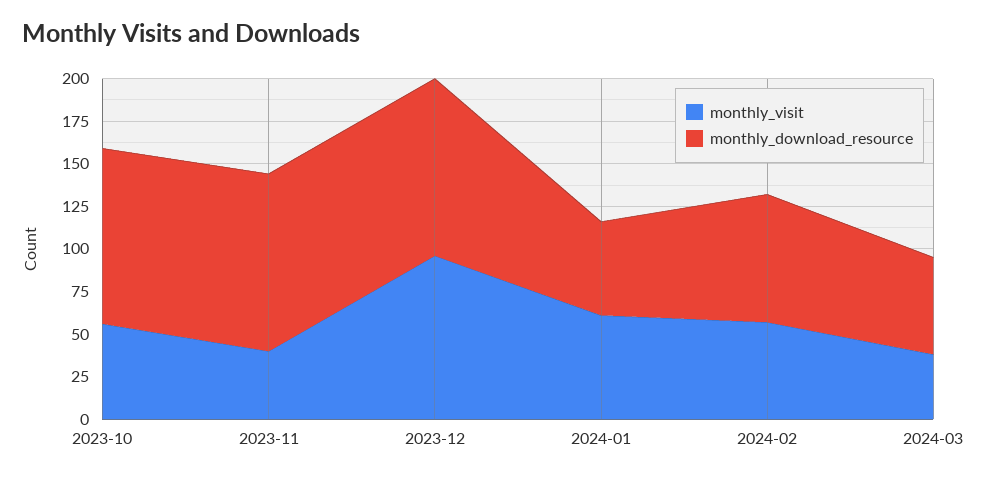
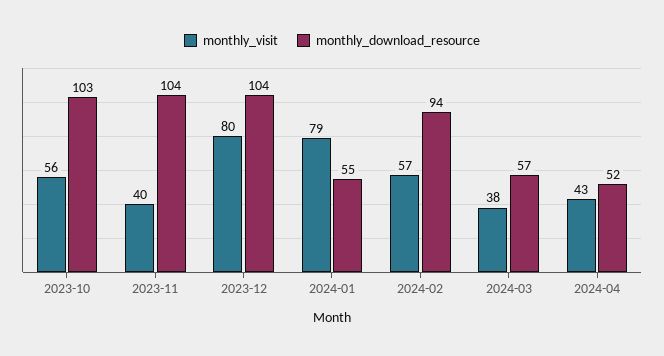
monthly_visit, 2023-12: 95 -> 80
monthly_visit, 2024-01: 60 -> 79
monthly_download_resource, 2024-02: 75 -> 94
monthly_visit, 2024-04: none -> 43
monthly_download_resource, 2024-04: none -> 52

